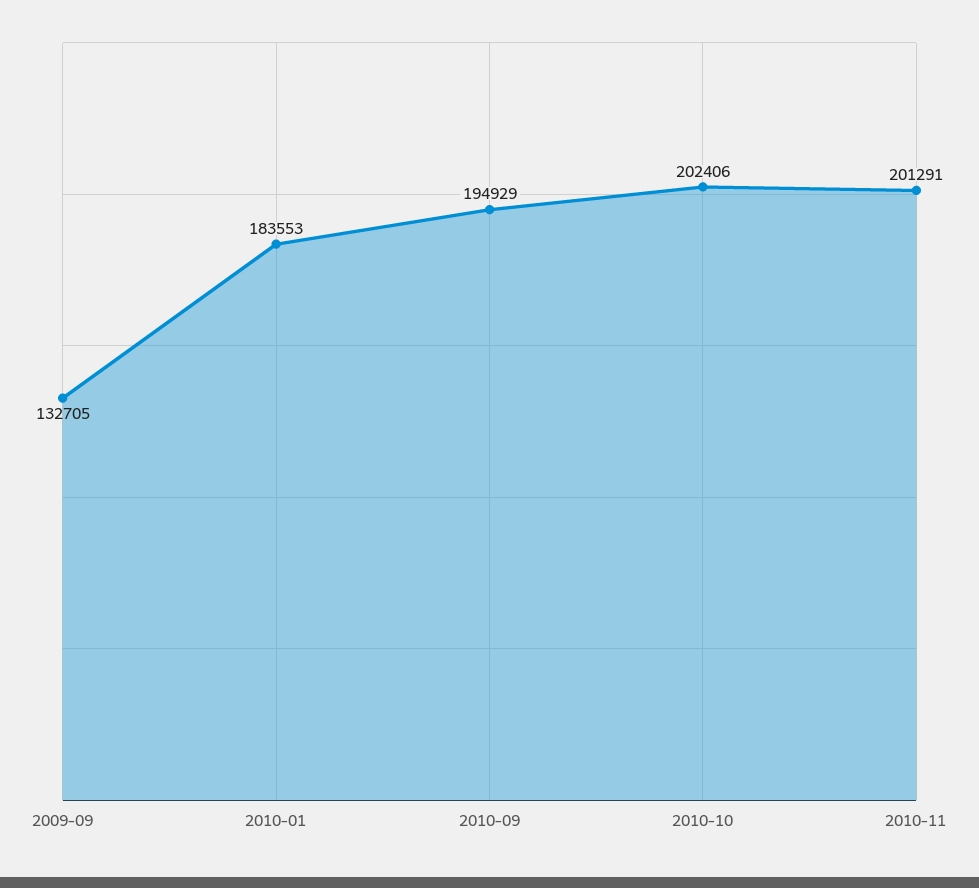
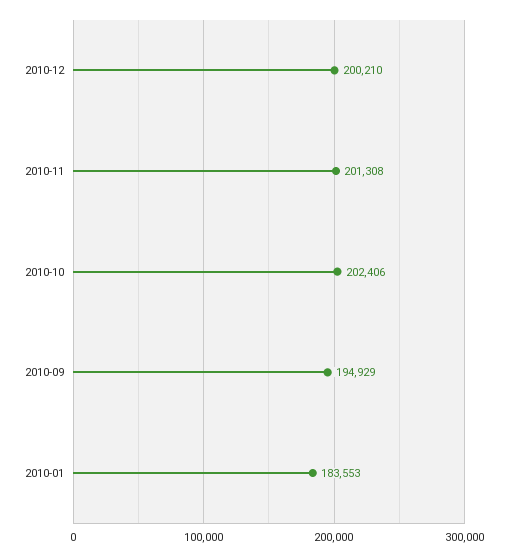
2009-09: 132705 -> none
2010-11: 201291 -> 201308
2010-12: none -> 200210

